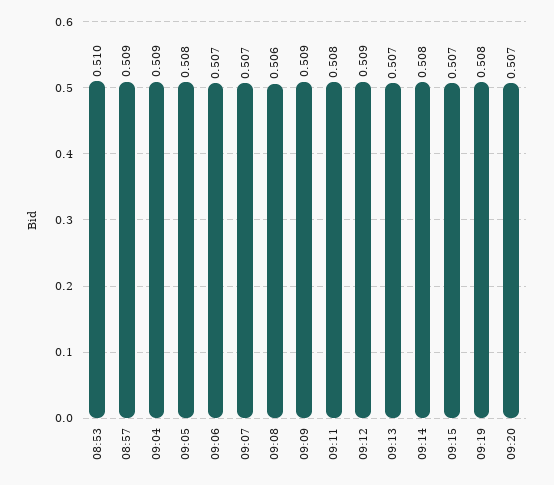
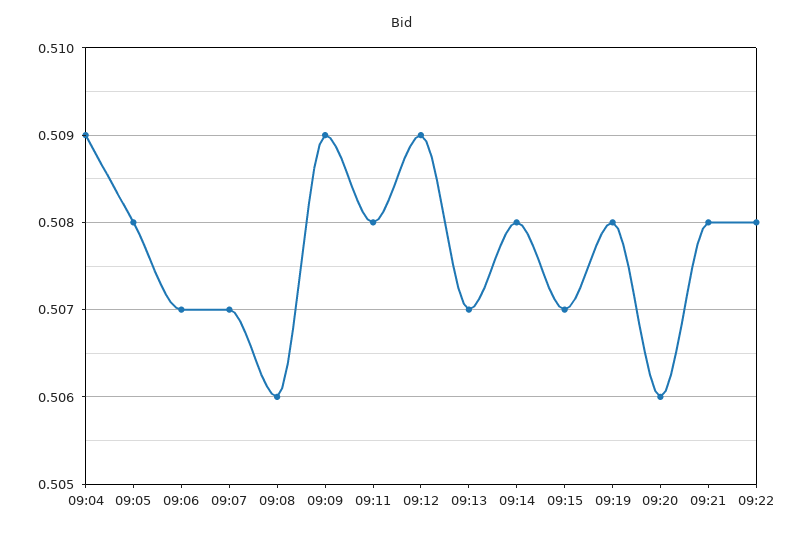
08:53: 0.51 -> none
08:57: 0.509 -> none
09:20: 0.507 -> 0.506
09:21: none -> 0.508
09:22: none -> 0.508

